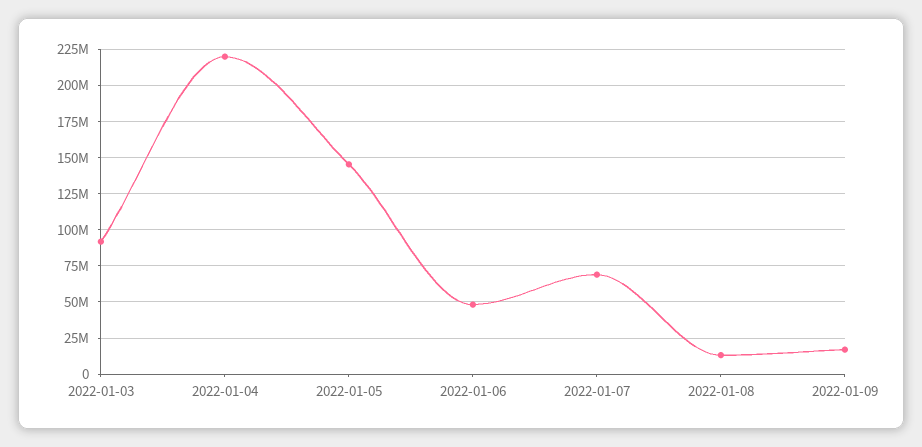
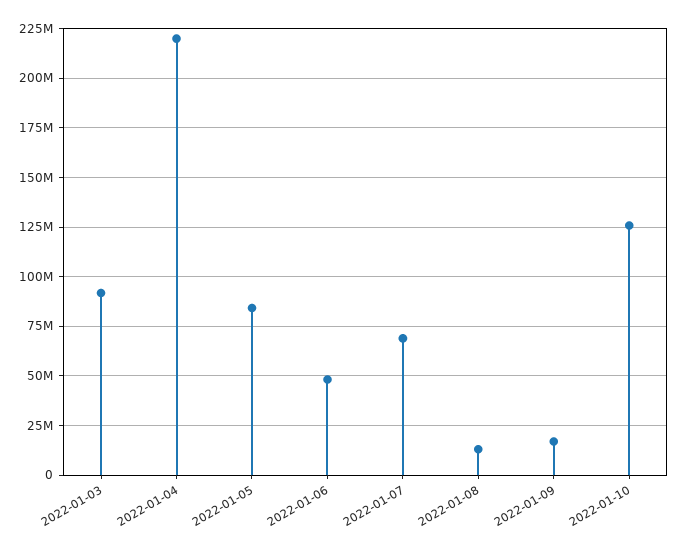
2022-01-05: 145000000 -> 85000000
2022-01-10: none -> 125000000

